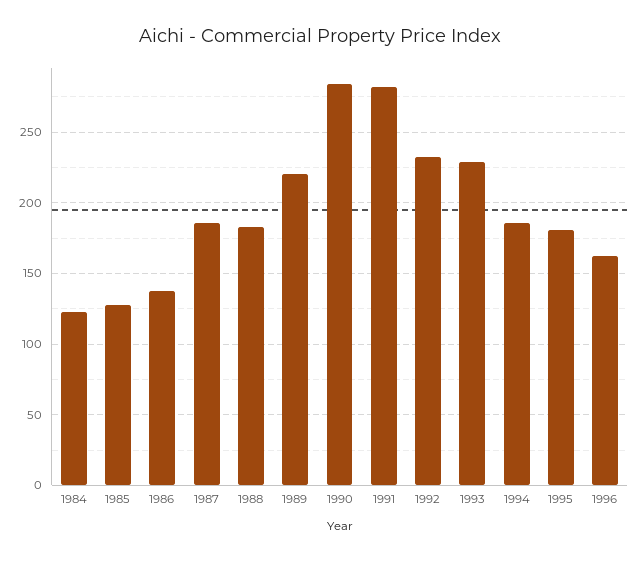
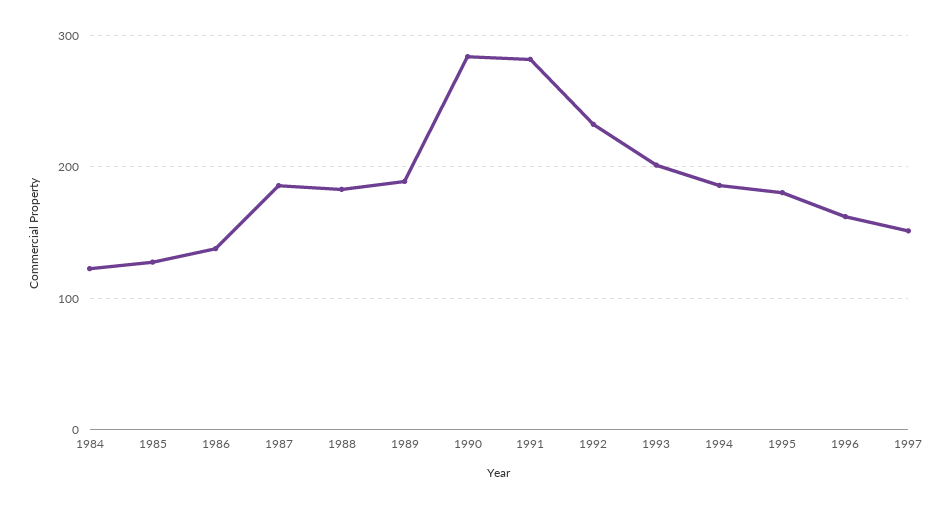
1989: 220 -> 190
1993: 230 -> 200
1997: none -> 150

